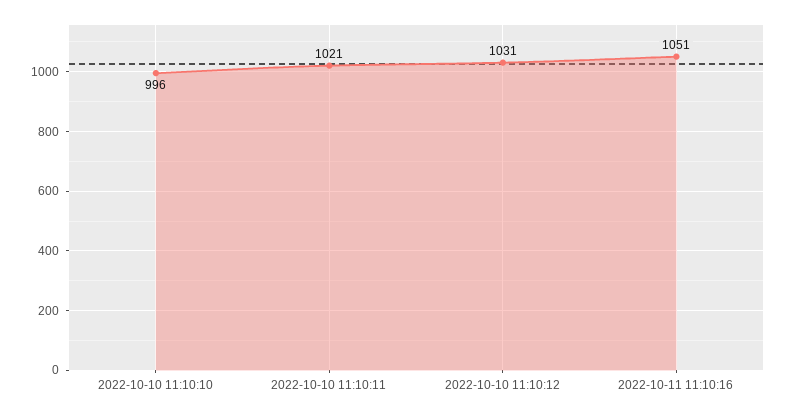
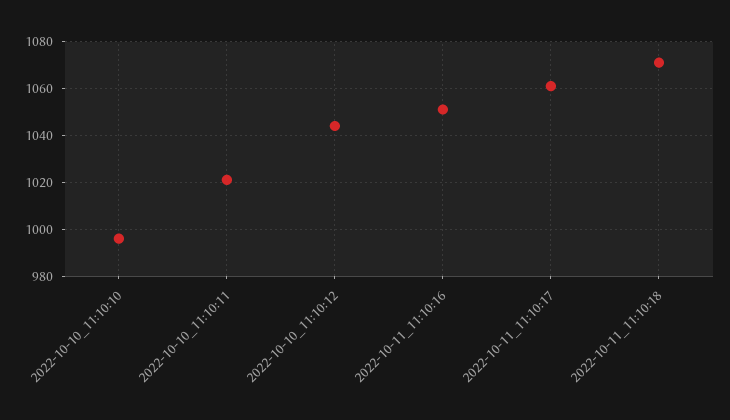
2022-10-10 11:10:12: 1031 -> 1045
2022-10-11_11:10:17: none -> 1060
2022-10-11_11:10:18: none -> 1070

